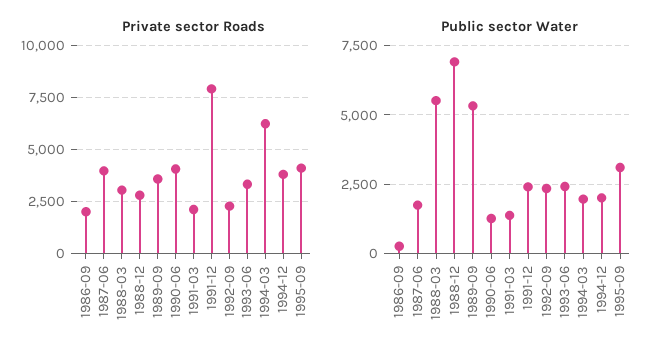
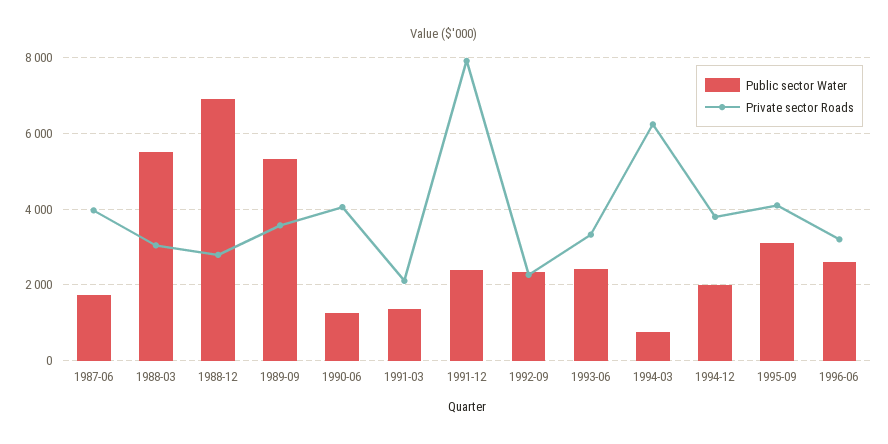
Private sector Roads, 1986-09: 2000 -> none
Public sector Water, 1986-09: 250 -> none
Public sector Water, 1994-03: 2000 -> 800
Public sector Water, 1996-06: none -> 2600
Private sector Roads, 1996-06: none -> 3200

